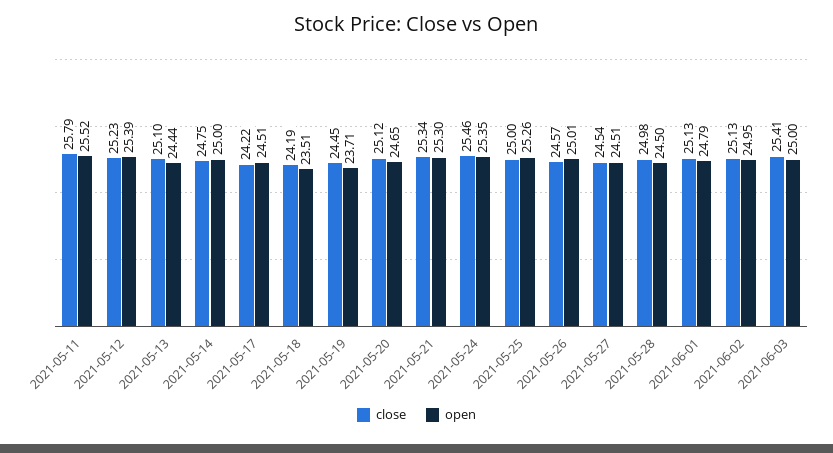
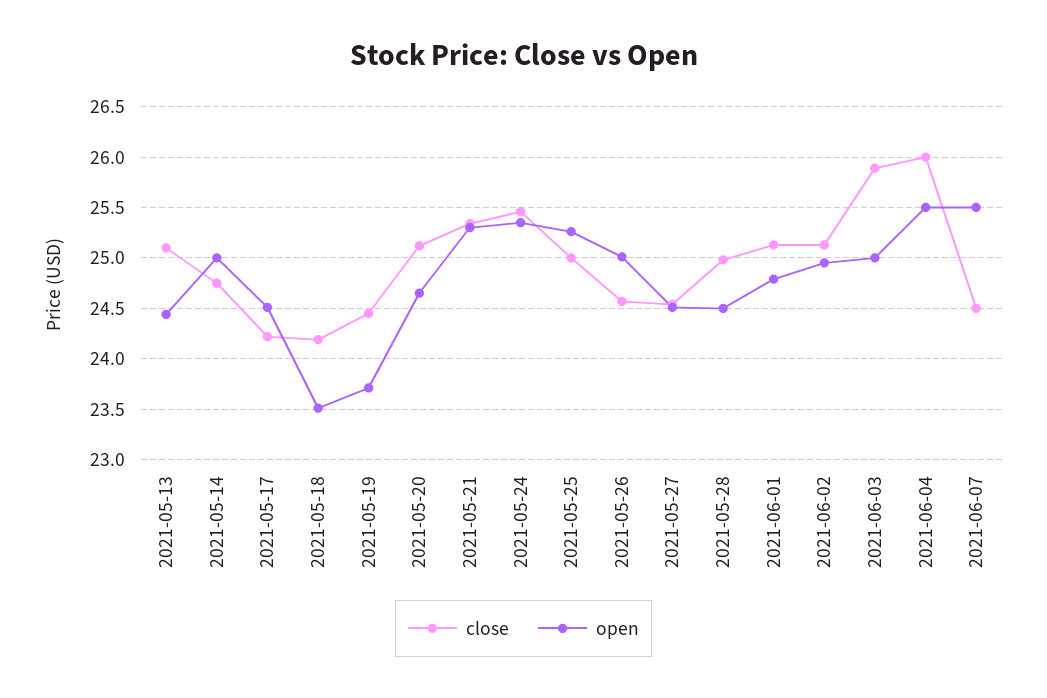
close, 2021-05-11: 25.79 -> none
open, 2021-05-11: 25.52 -> none
close, 2021-05-12: 25.23 -> none
open, 2021-05-12: 25.39 -> none
close, 2021-06-03: 25.41 -> 25.9
close, 2021-06-04: none -> 26
open, 2021-06-04: none -> 25.5
close, 2021-06-07: none -> 24.5
open, 2021-06-07: none -> 25.5

